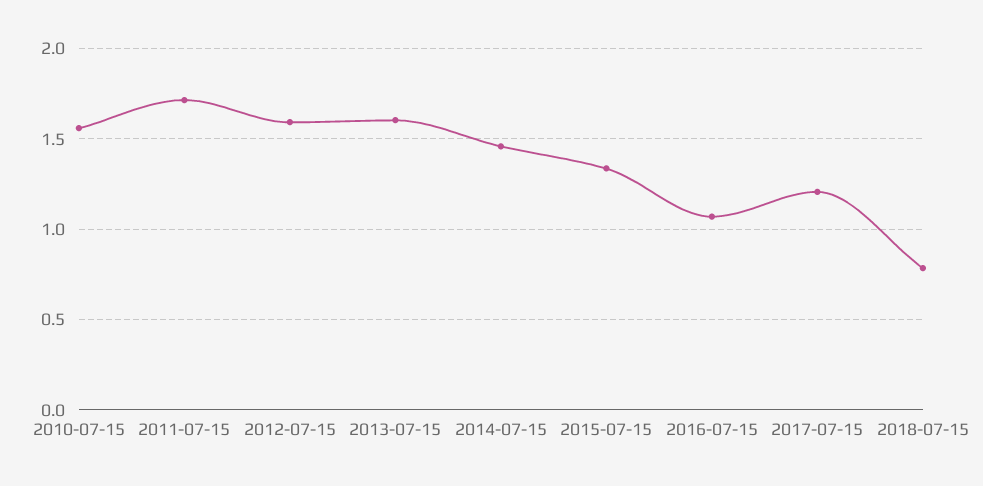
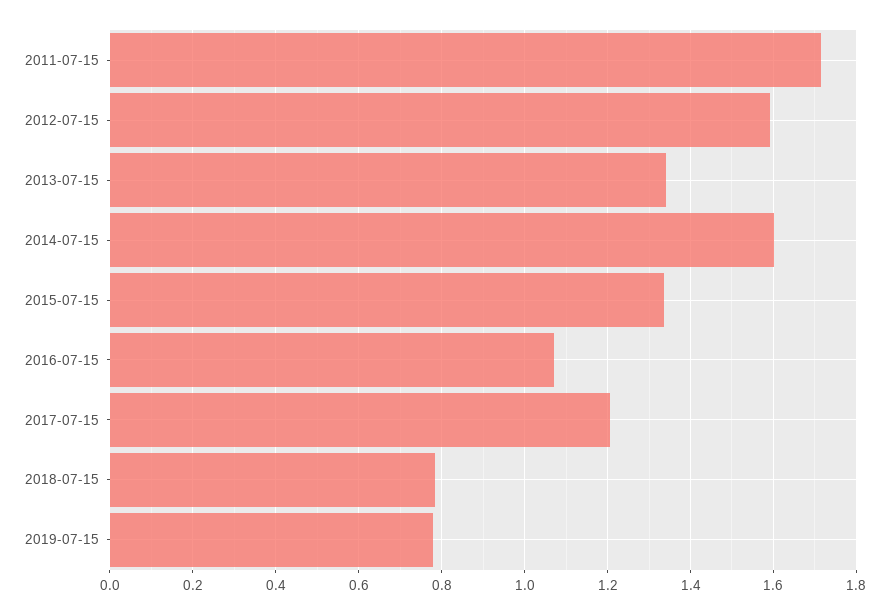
2010-07-15: 1.55 -> none
2013-07-15: 1.6 -> 1.34
2014-07-15: 1.45 -> 1.6
2019-07-15: none -> 0.78

